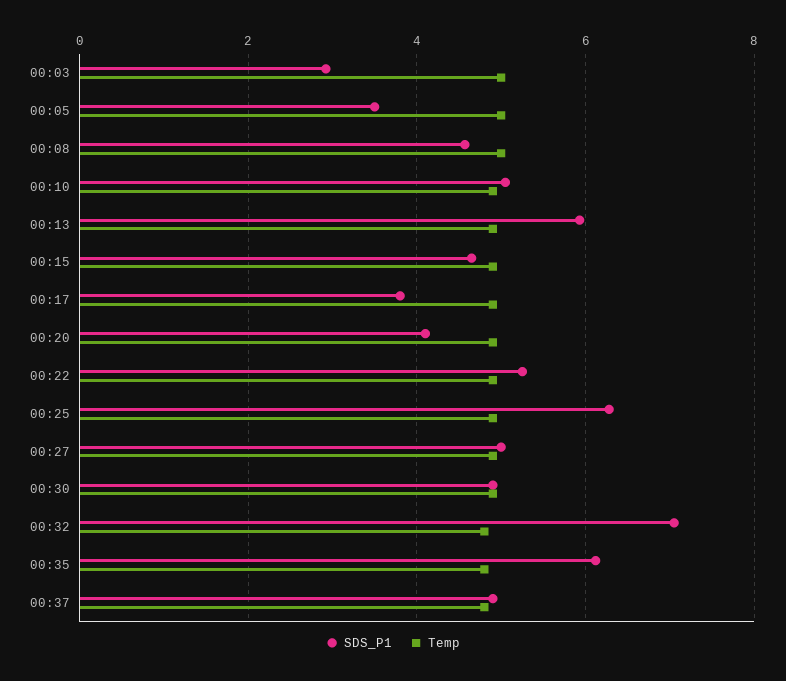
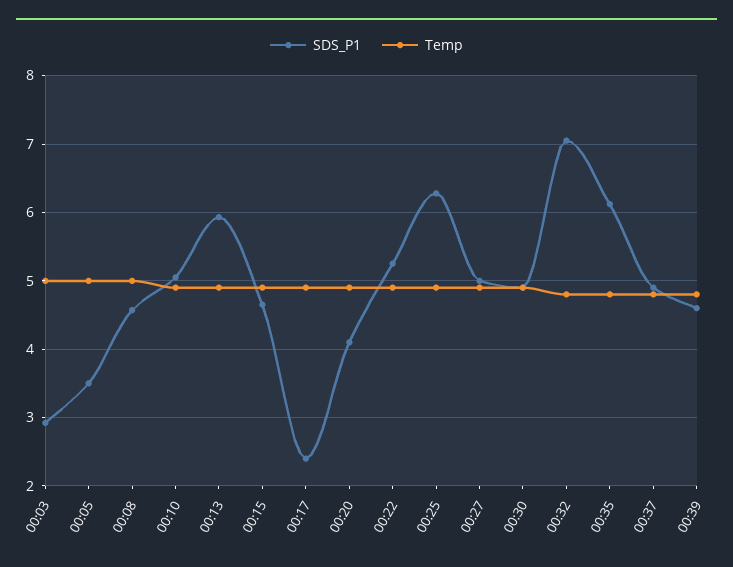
SDS_P1, 00:17: 3.8 -> 2.4
SDS_P1, 00:39: none -> 4.6
Temp, 00:39: none -> 4.8

